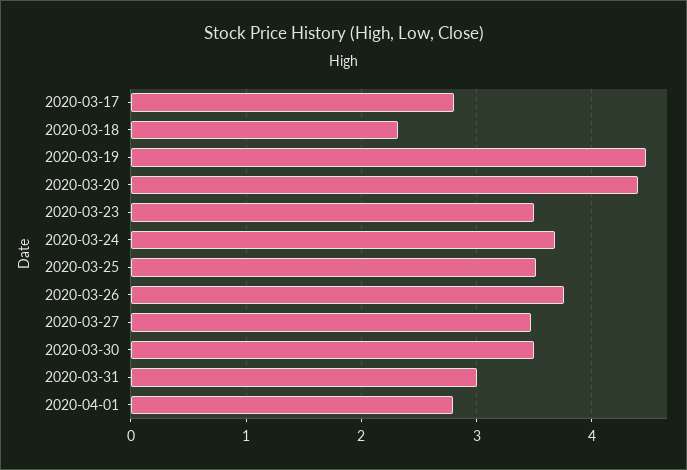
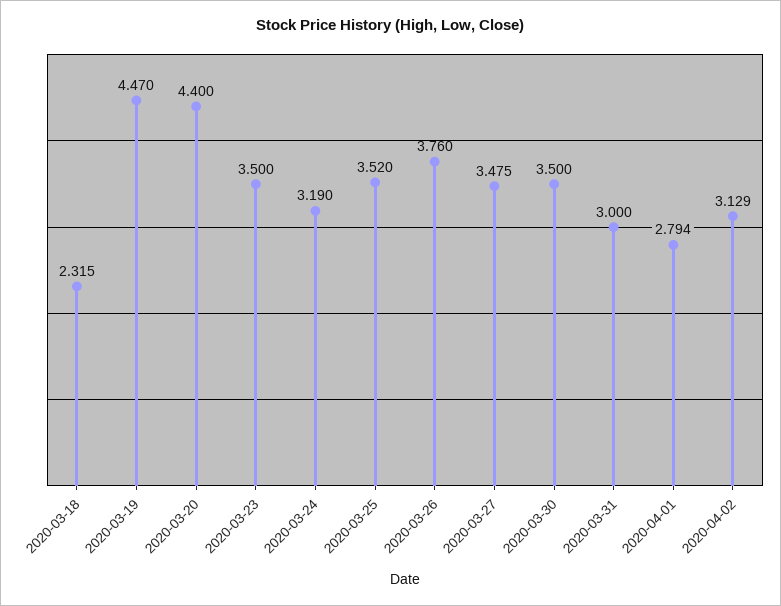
2020-03-17: 2.8 -> none
2020-03-24: 3.7 -> 3.19
2020-04-02: none -> 3.129

